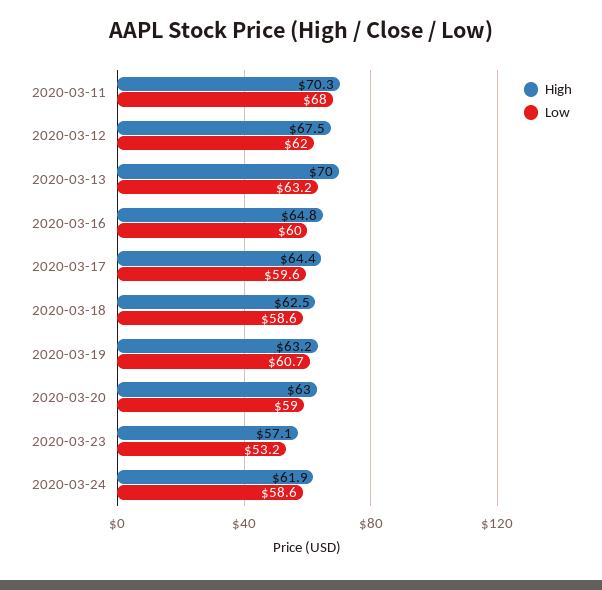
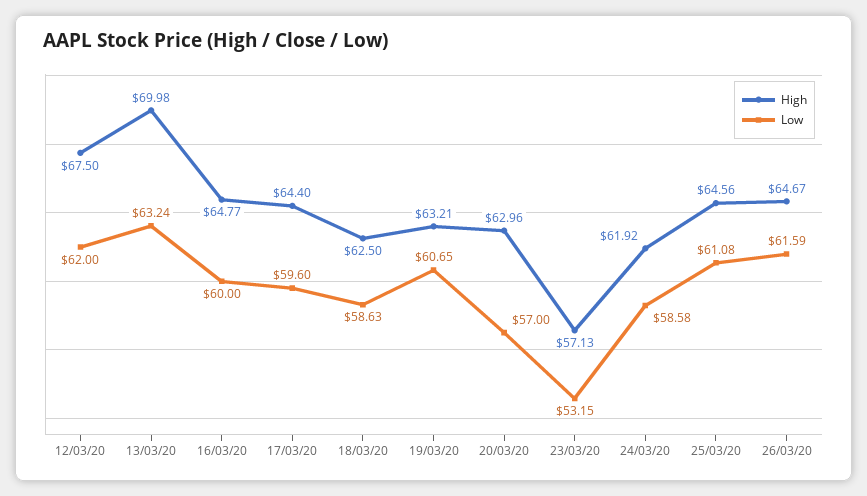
High, 2020-03-11: 70.3 -> none
Low, 2020-03-11: 68 -> none
Low, 2020-03-20: 59 -> 57
High, 25/03/20: none -> 64.56
Low, 25/03/20: none -> 61.08
High, 26/03/20: none -> 64.67
Low, 26/03/20: none -> 61.59

